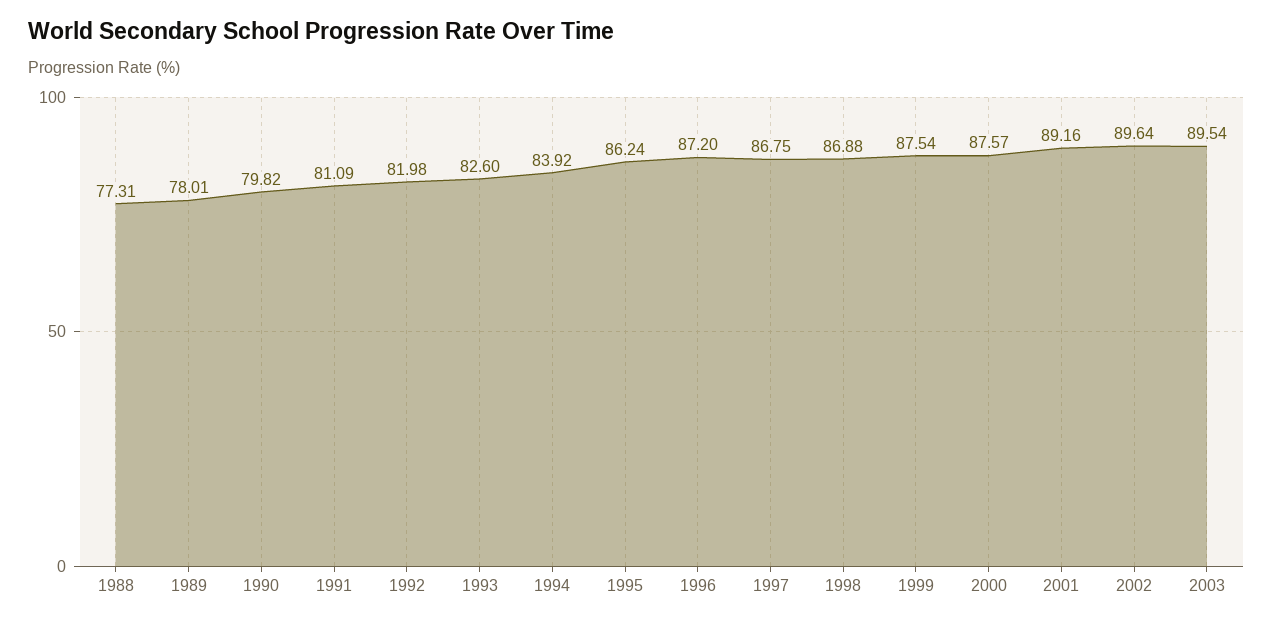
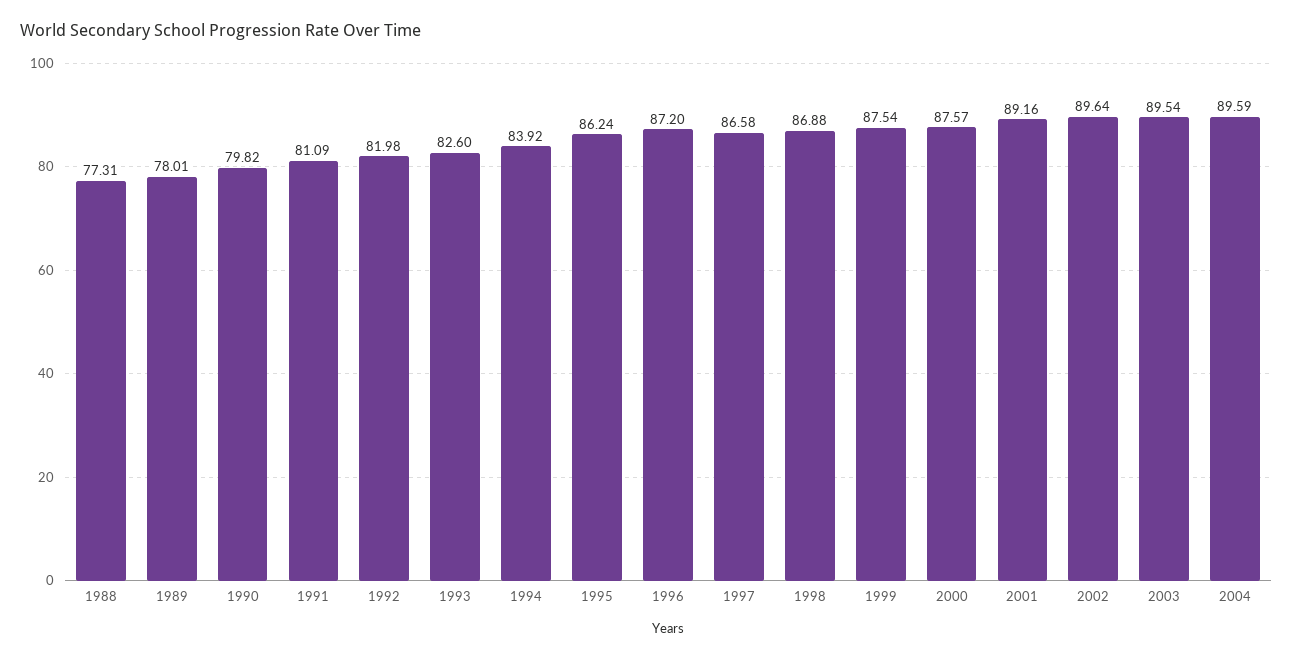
1997: 86.75 -> 86.58
2004: none -> 89.59

